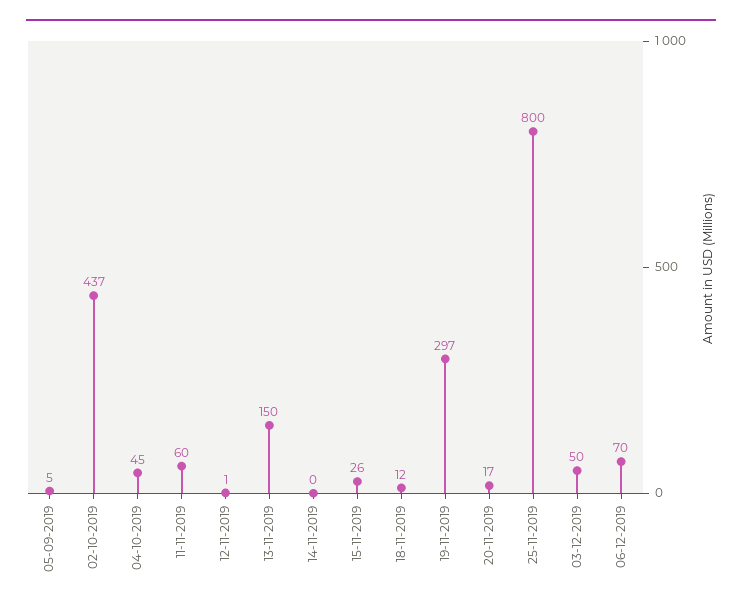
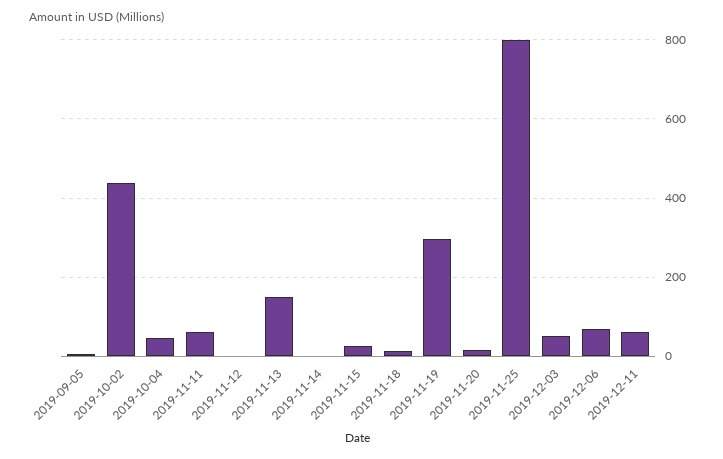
2019-12-11: none -> 60

